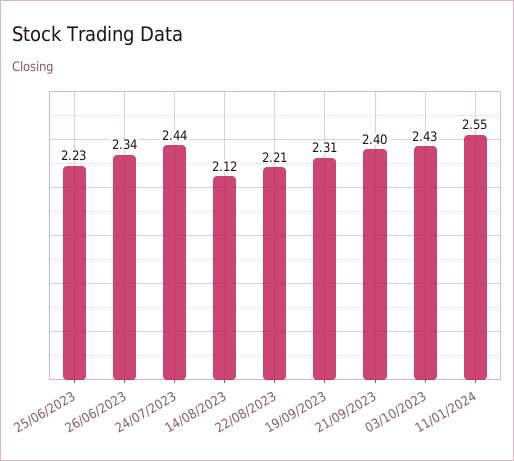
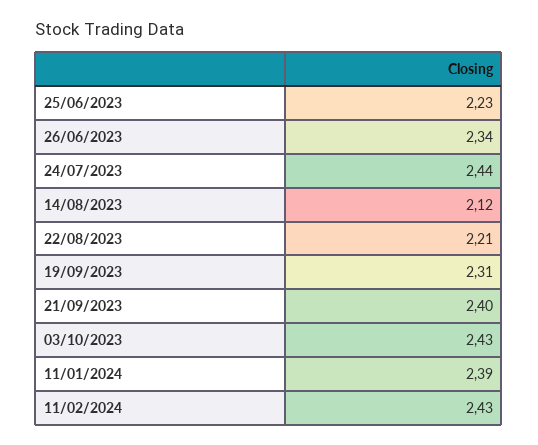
11/01/2024: 2.55 -> 2.39
11/02/2024: none -> 2.43

